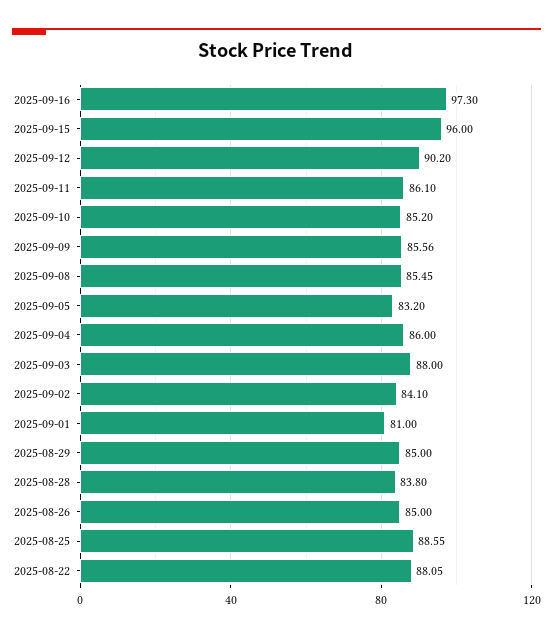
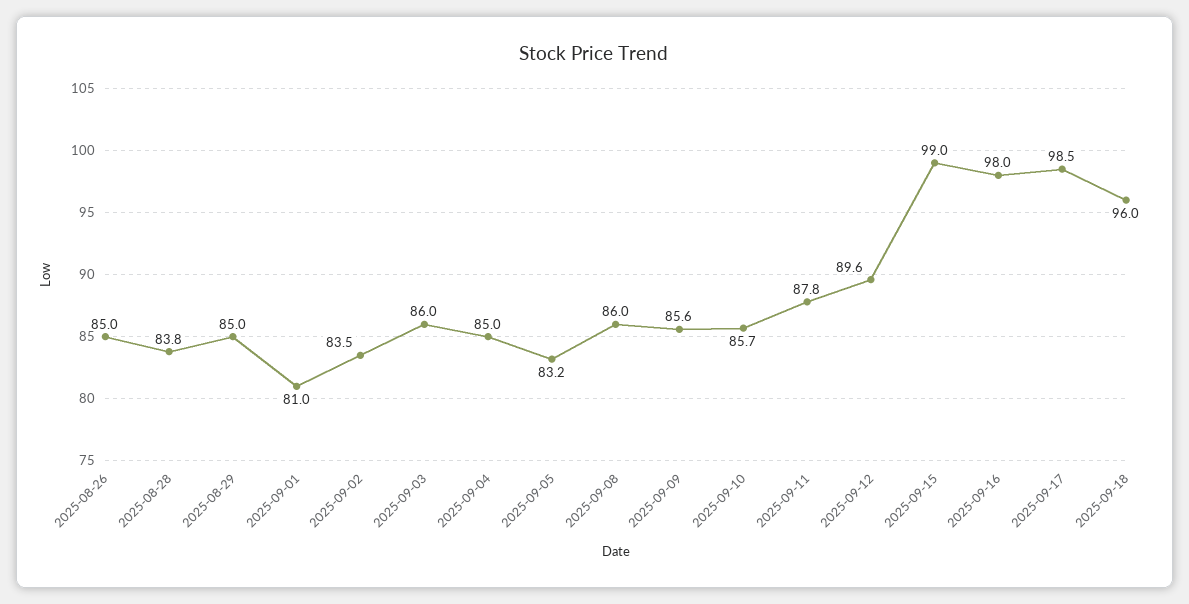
2025-09-16: 97.3 -> 98
2025-09-15: 96 -> 99
2025-09-12: 90.2 -> 89.6
2025-09-11: 86.1 -> 87.8
2025-09-10: 85.2 -> 85.7
2025-09-08: 85.45 -> 86
2025-09-04: 86 -> 85
2025-09-03: 88 -> 86
2025-09-02: 84.1 -> 83.5
2025-08-25: 88.55 -> none
2025-08-22: 88.05 -> none
2025-09-17: none -> 98.5
2025-09-18: none -> 96

